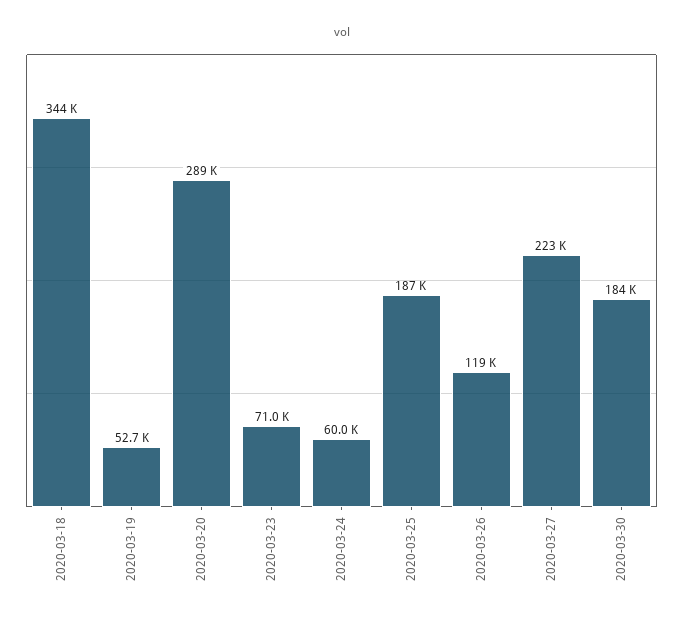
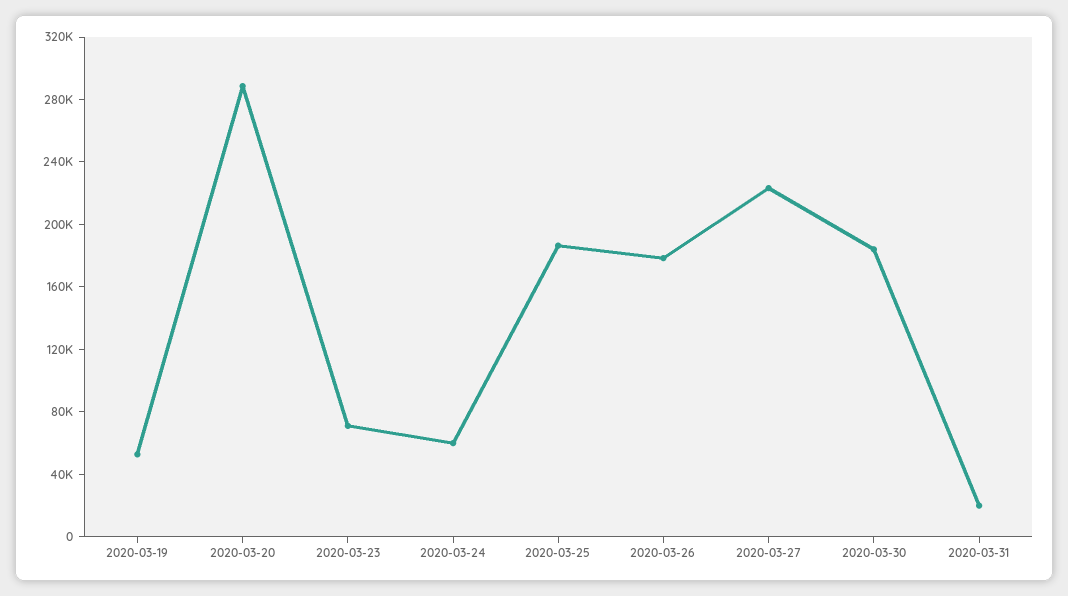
2020-03-18: 344000 -> none
2020-03-26: 119000 -> 180000
2020-03-31: none -> 20000

